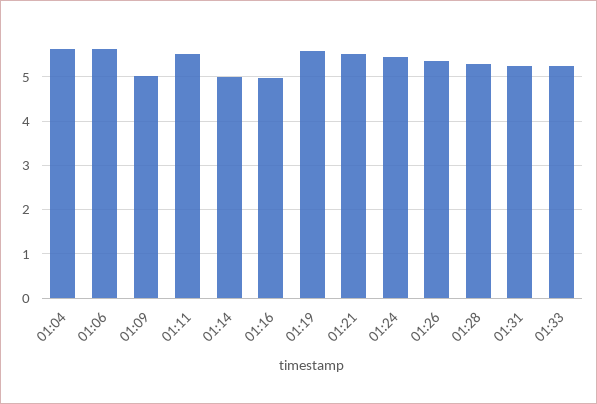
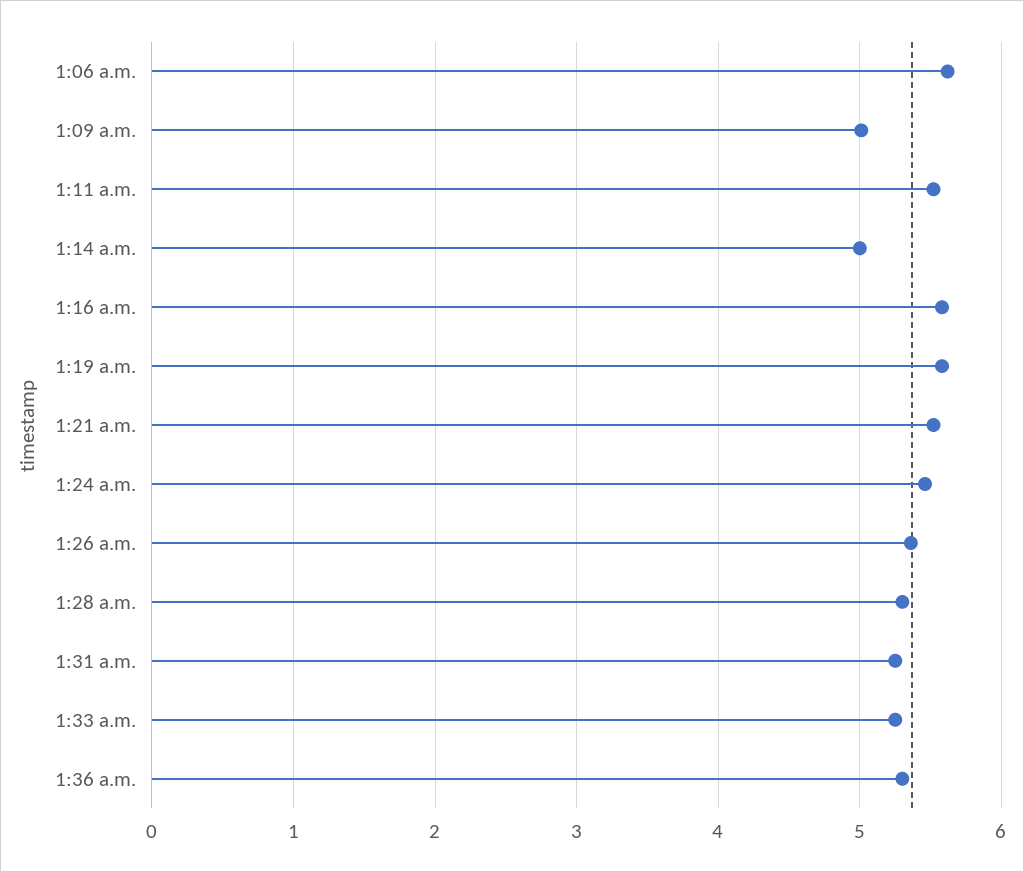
01:04: 5.6 -> none
01:16: 5 -> 5.6
1:36 a.m.: none -> 5.3

